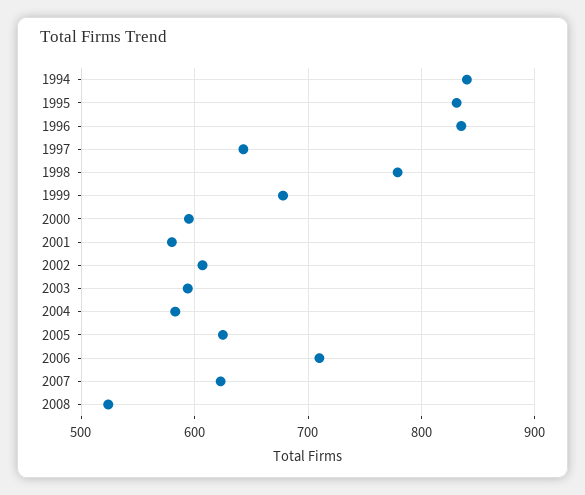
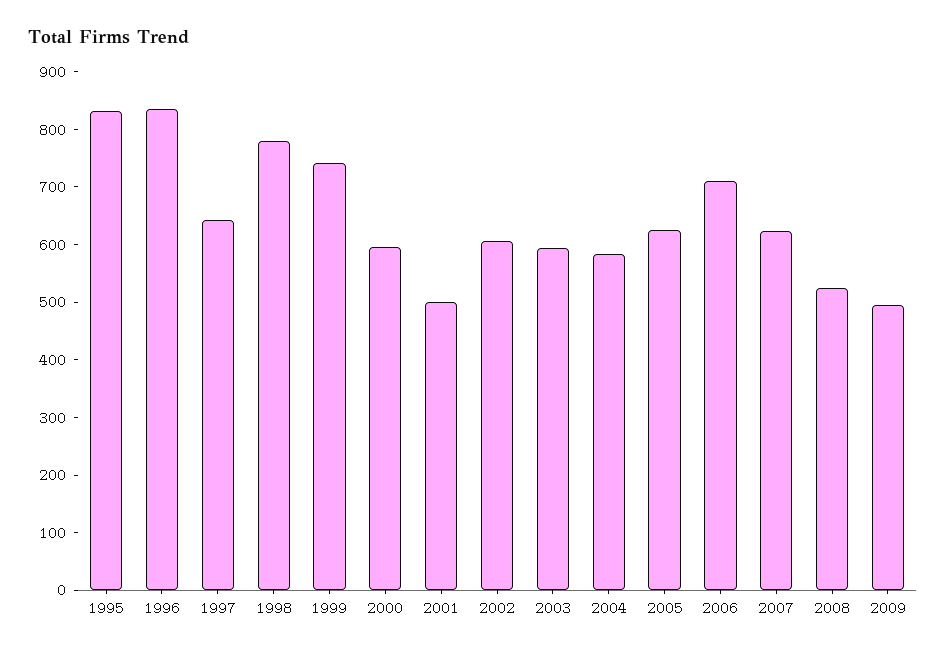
1994: 840 -> none
1999: 680 -> 740
2001: 580 -> 500
2009: none -> 500

